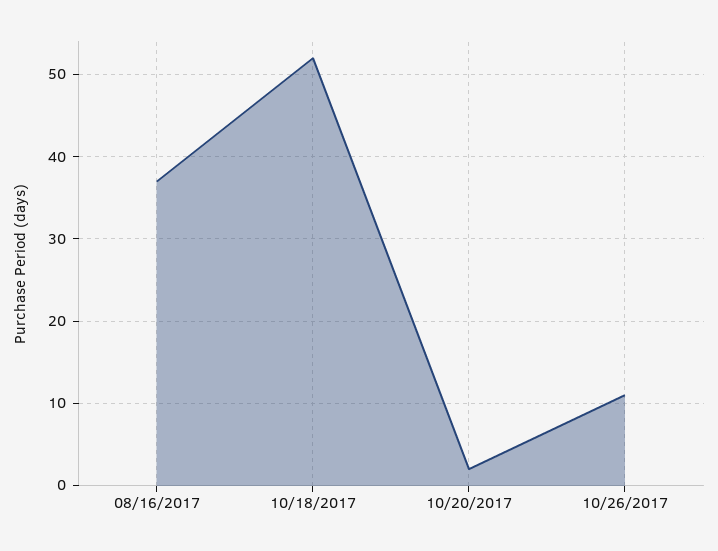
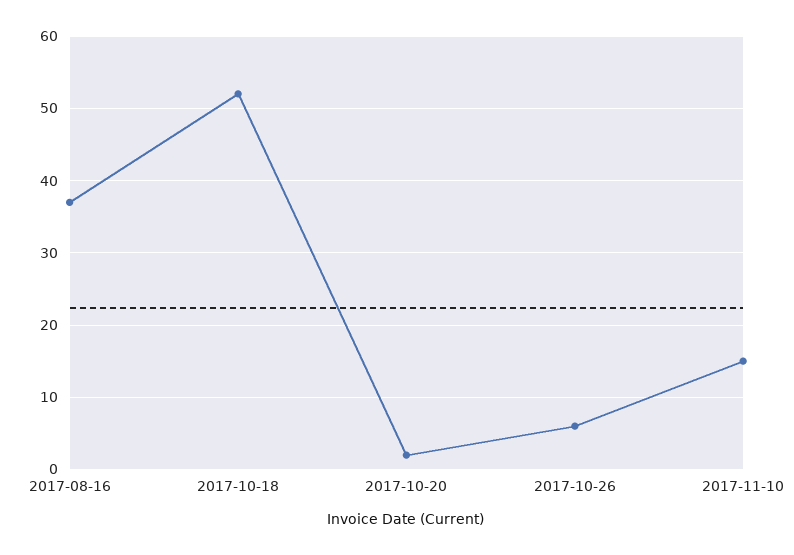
10/26/2017: 11 -> 6
2017-11-10: none -> 15

